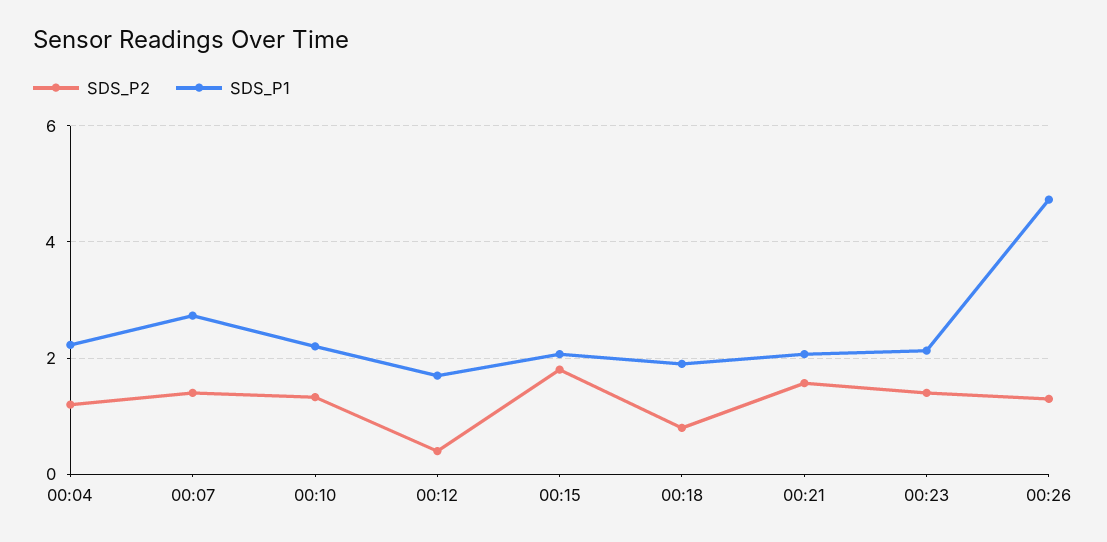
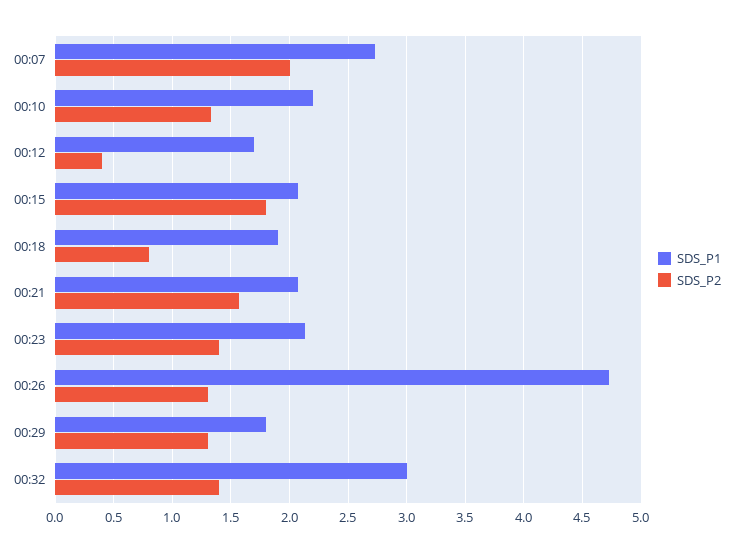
SDS_P2, 00:04: 1.2 -> none
SDS_P1, 00:04: 2.2 -> none
SDS_P2, 00:07: 1.4 -> 2
SDS_P1, 00:29: none -> 1.8
SDS_P2, 00:29: none -> 1.3
SDS_P1, 00:32: none -> 3
SDS_P2, 00:32: none -> 1.4

